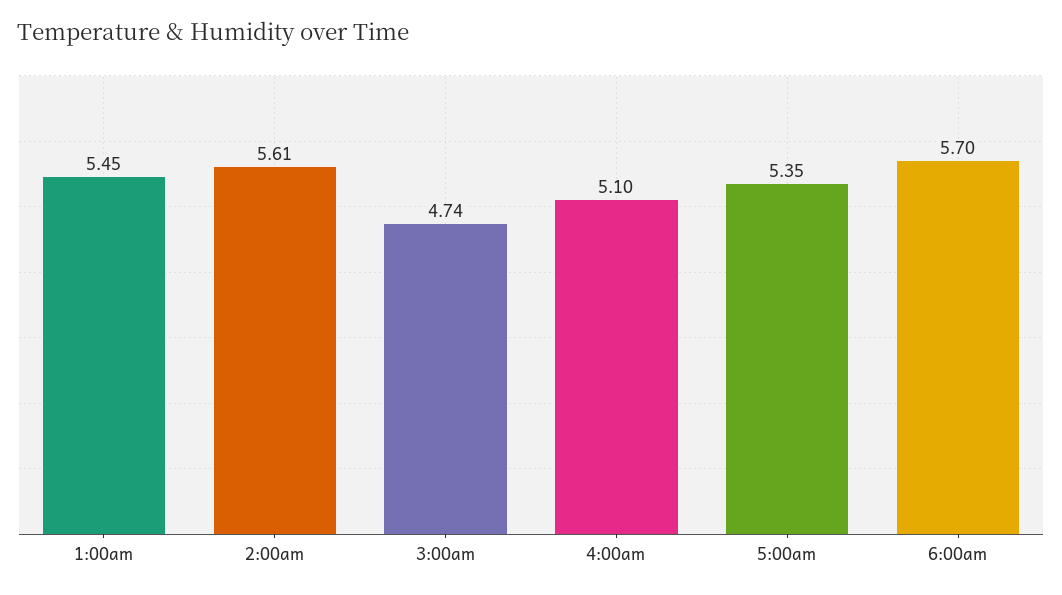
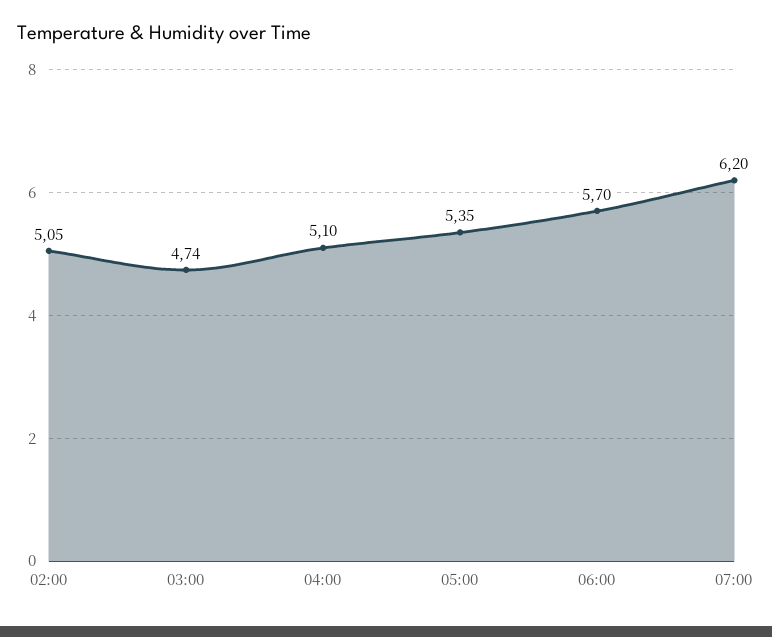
1:00am: 5.45 -> none
2:00am: 5.61 -> 5.05
07:00: none -> 6.2

